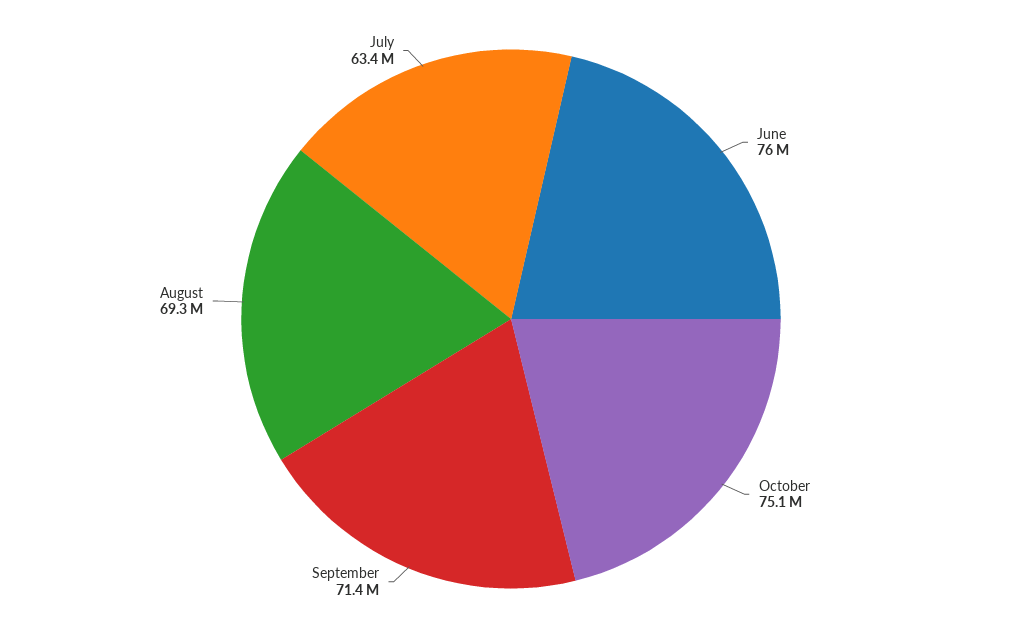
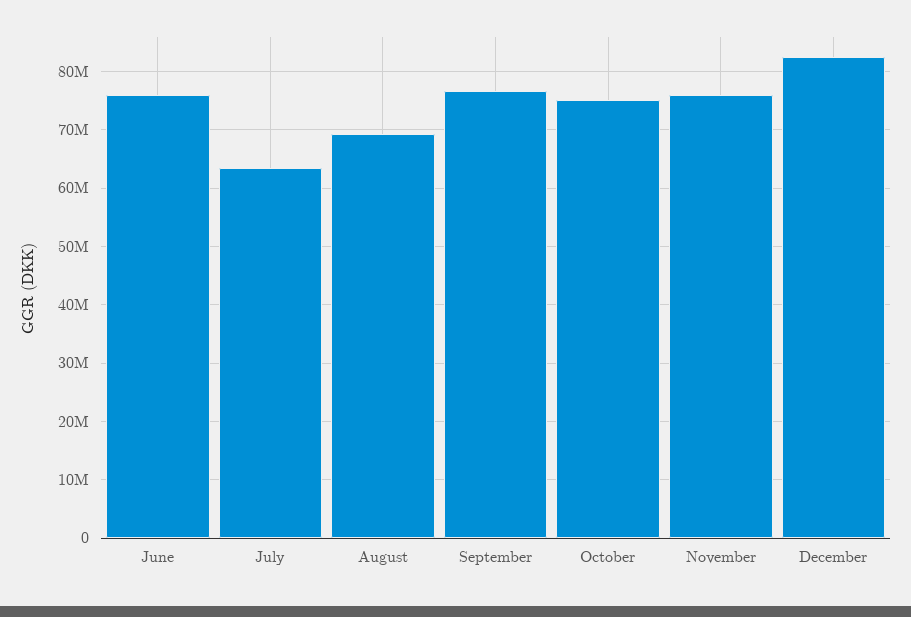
September: 71400000 -> 76000000
November: none -> 76000000
December: none -> 82000000

